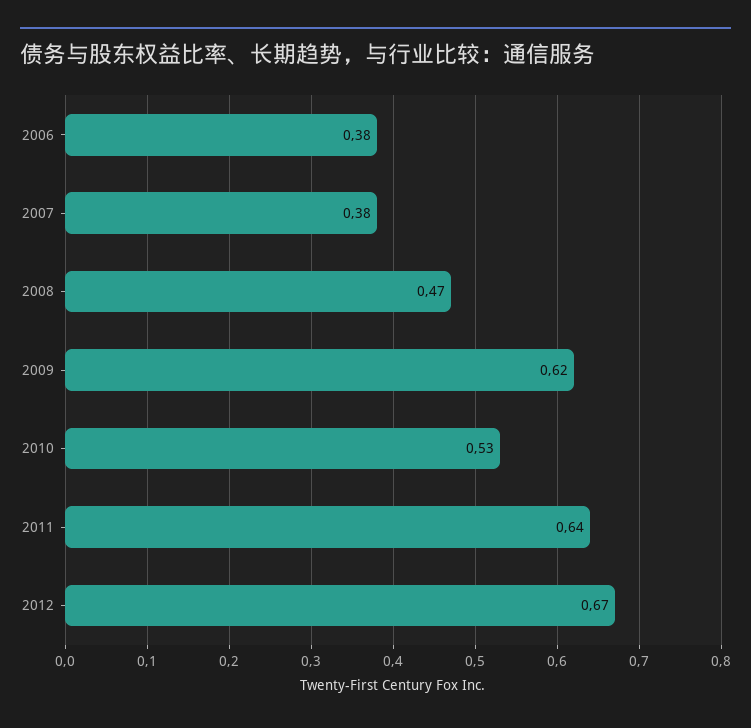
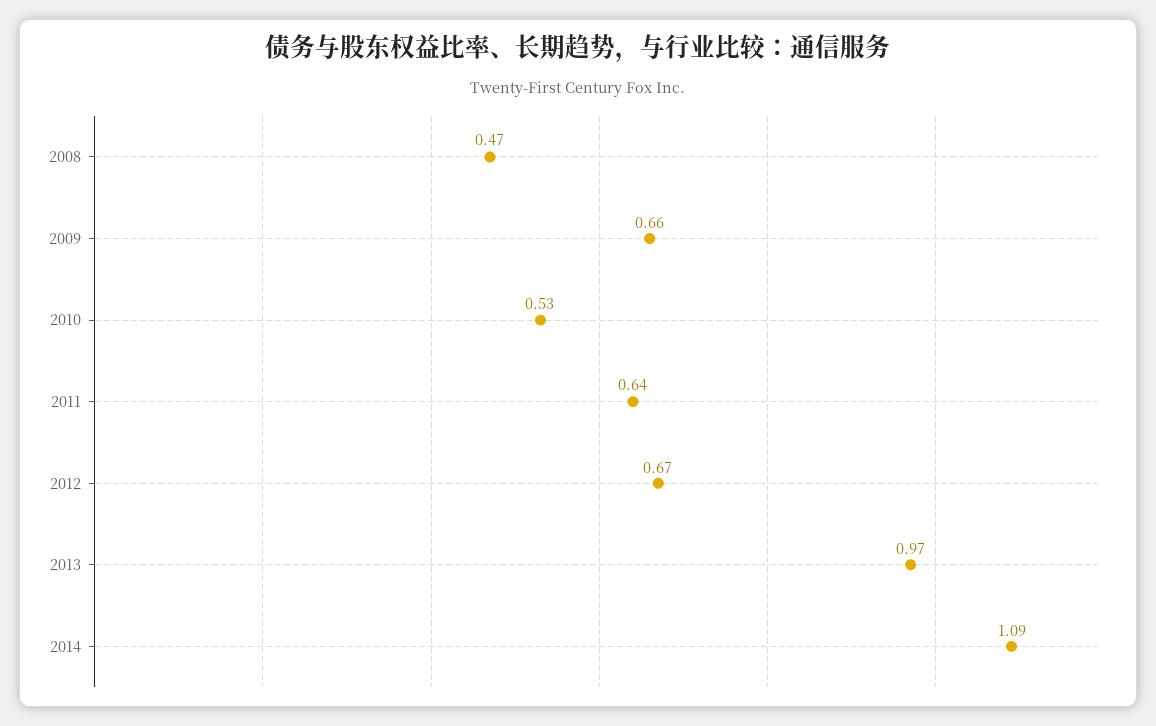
2006: 0.38 -> none
2007: 0.38 -> none
2009: 0.62 -> 0.66
2013: none -> 0.97
2014: none -> 1.09

